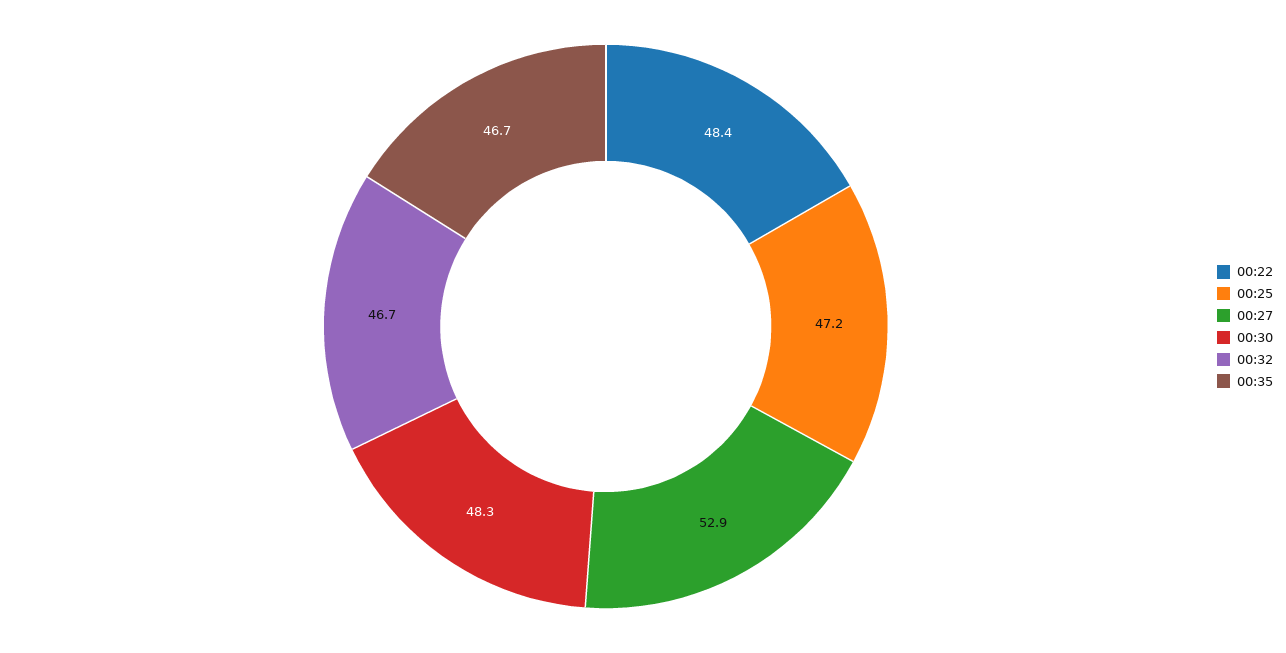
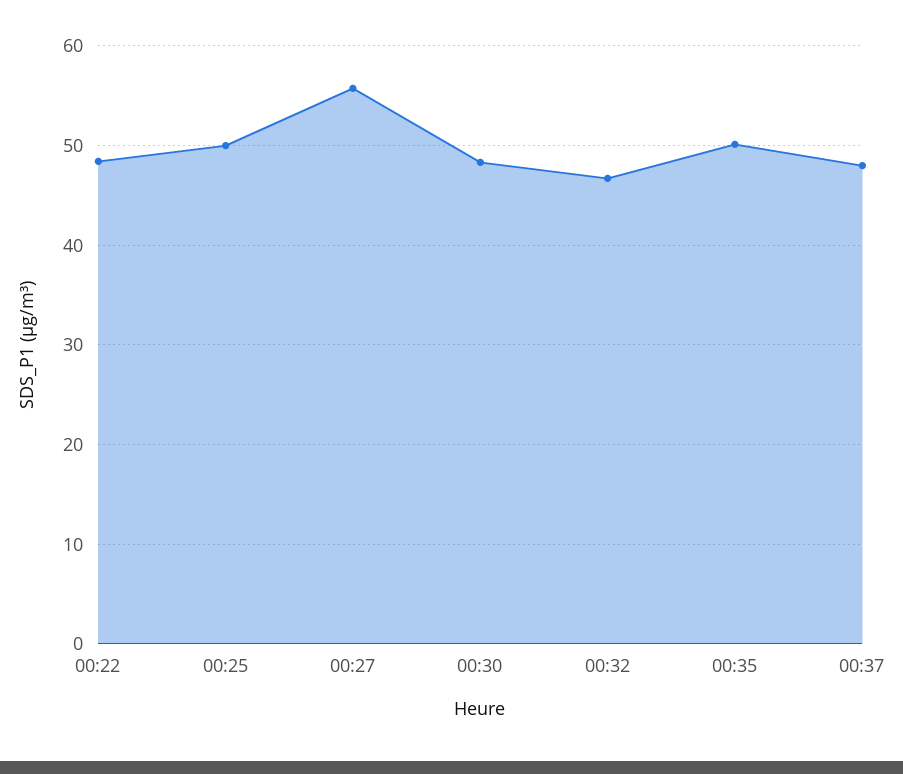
00:25: 47.2 -> 50
00:27: 52.9 -> 56
00:35: 46.7 -> 50
00:37: none -> 48

